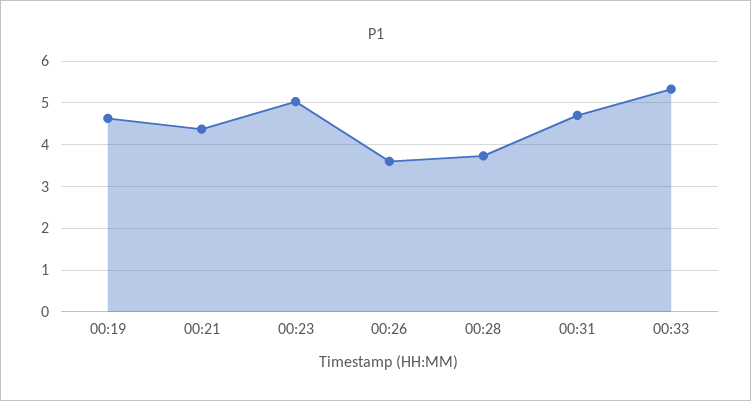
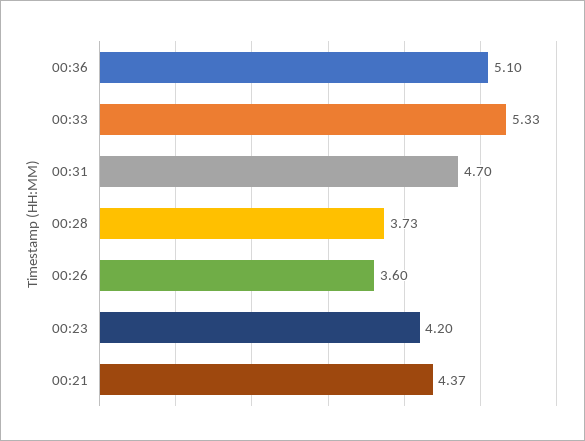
00:19: 4.6 -> none
00:23: 5 -> 4.2
00:36: none -> 5.1

